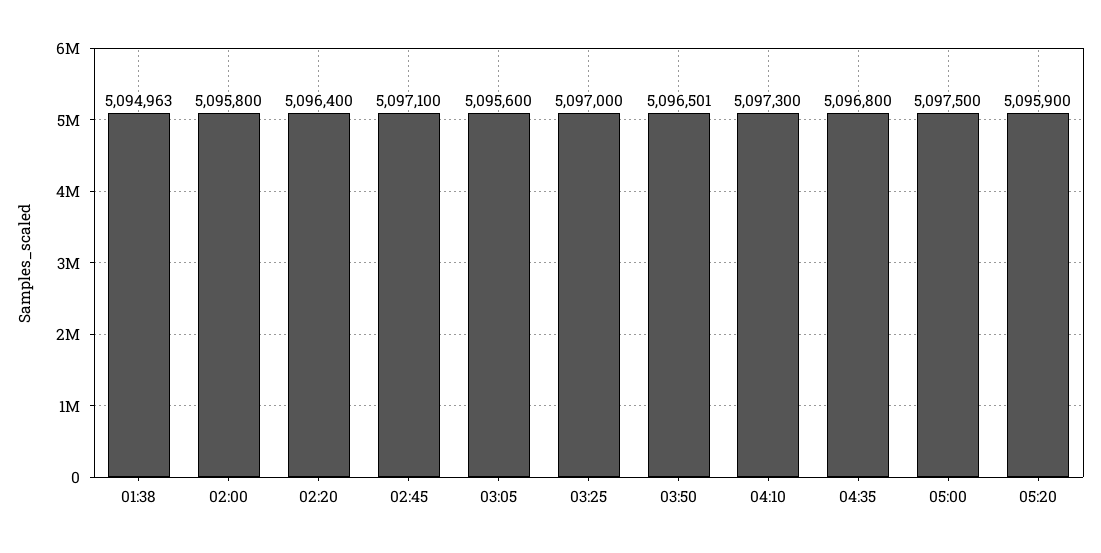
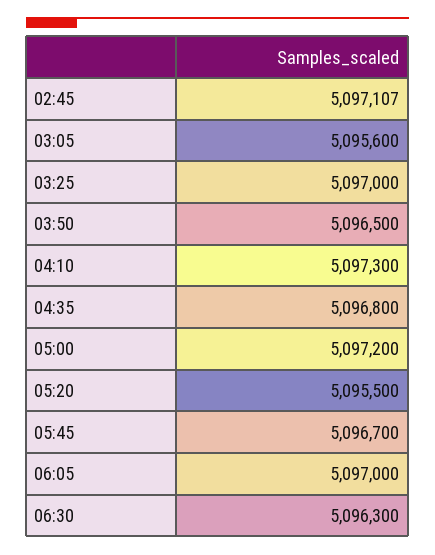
01:38: 5094963 -> none
02:00: 5095800 -> none
02:20: 5096400 -> none
02:45: 5097100 -> 5097107
03:50: 5096501 -> 5096500
05:00: 5097500 -> 5097200
05:20: 5095900 -> 5095500
05:45: none -> 5096700
06:05: none -> 5097000
06:30: none -> 5096300

